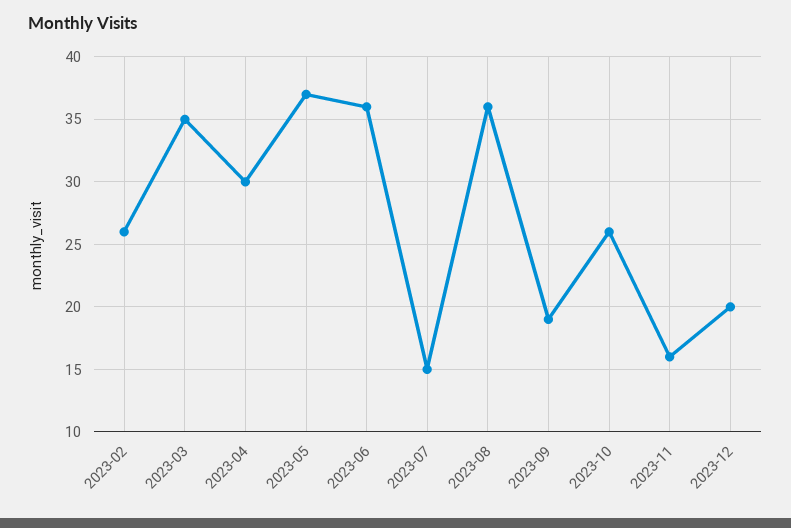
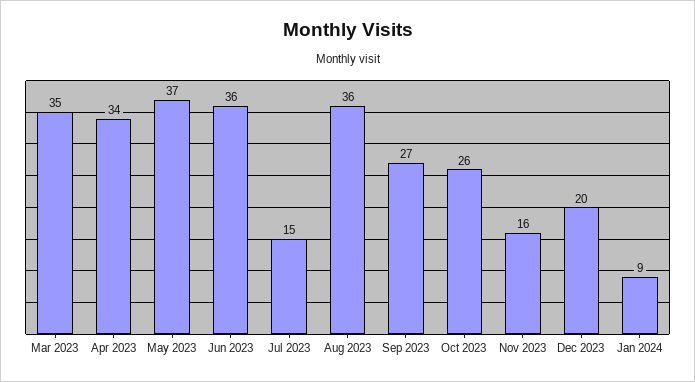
2023-02: 26 -> none
2023-04: 30 -> 34
2023-09: 19 -> 27
Jan 2024: none -> 9

